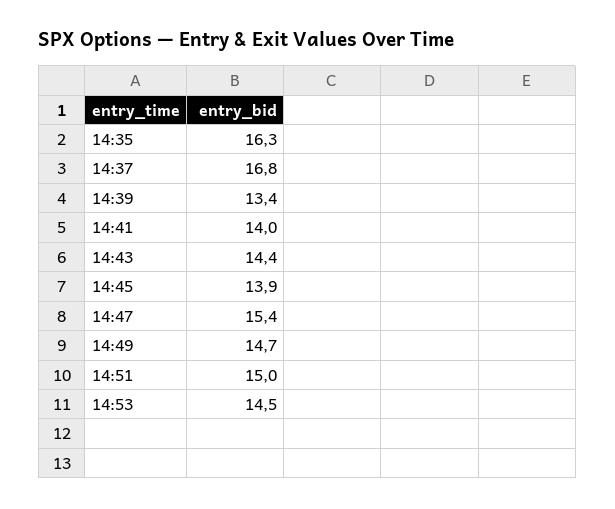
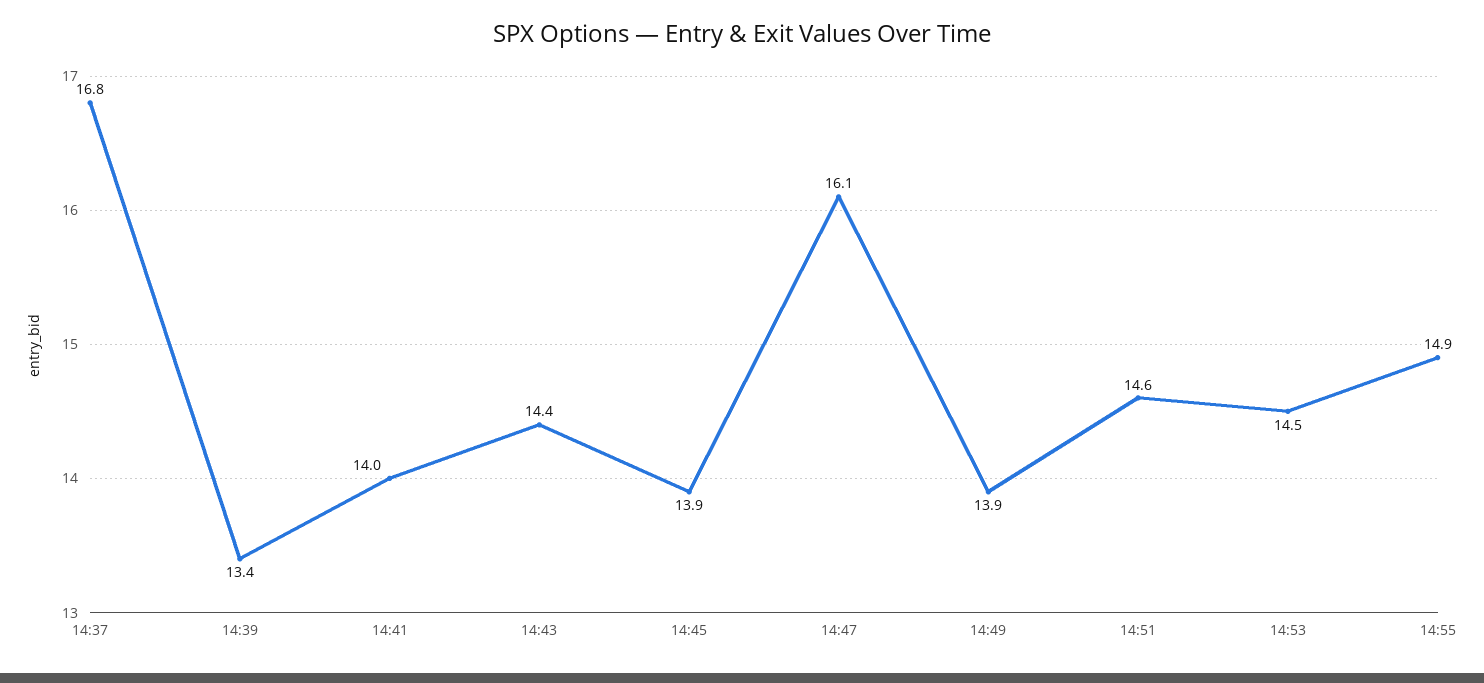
14:35: 16.3 -> none
14:47: 15.4 -> 16.1
14:49: 14.7 -> 13.9
14:51: 15 -> 14.6
14:55: none -> 14.9

